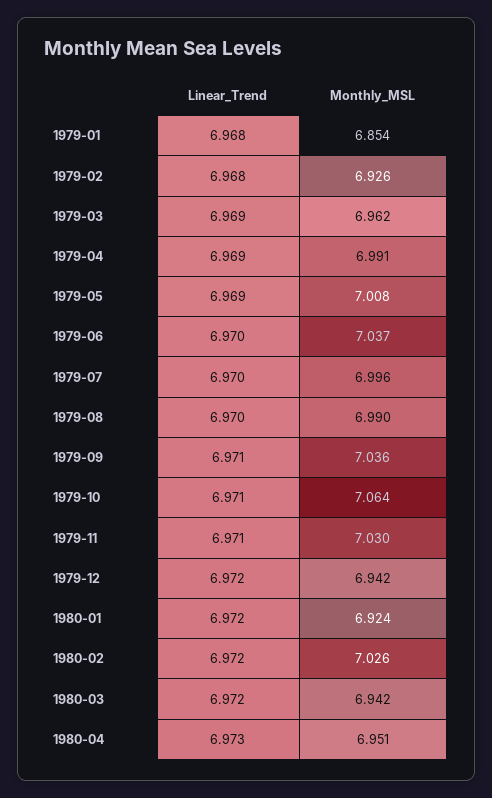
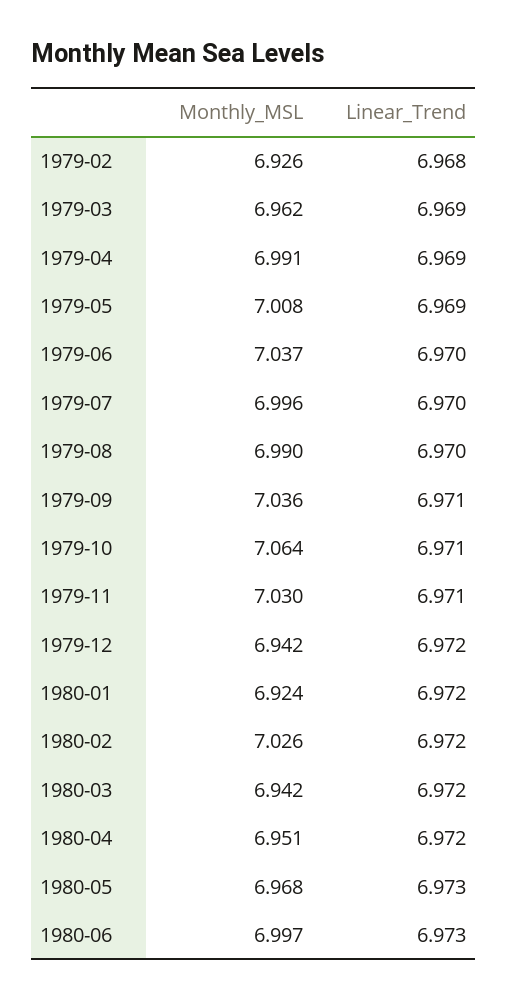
Linear_Trend, 1979-01: 6.968 -> none
Monthly_MSL, 1979-01: 6.854 -> none
Linear_Trend, 1980-04: 6.973 -> 6.972
Monthly_MSL, 1980-05: none -> 6.968
Linear_Trend, 1980-05: none -> 6.973
Monthly_MSL, 1980-06: none -> 6.997
Linear_Trend, 1980-06: none -> 6.973

